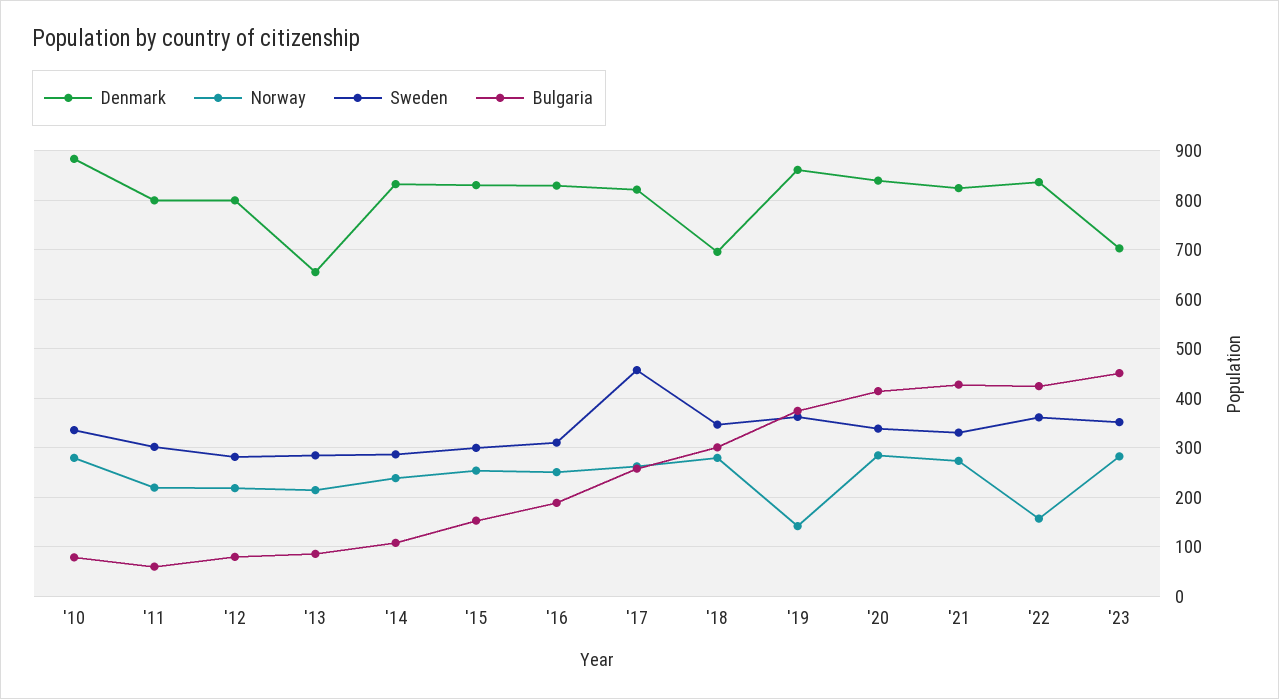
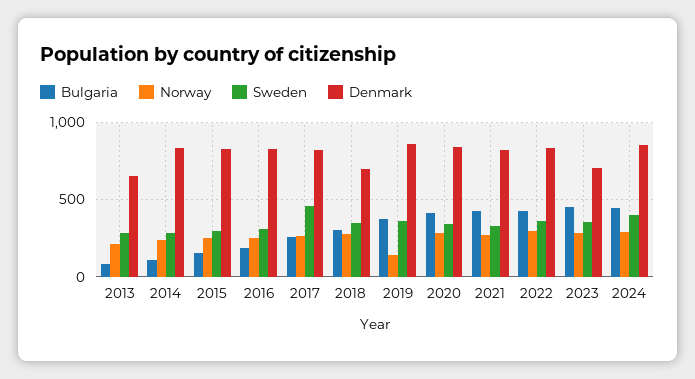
Denmark, '10: 880 -> none
Norway, '10: 280 -> none
Sweden, '10: 340 -> none
Bulgaria, '10: 80 -> none
Denmark, '11: 800 -> none
Norway, '11: 220 -> none
Sweden, '11: 300 -> none
Bulgaria, '11: 60 -> none
Denmark, '12: 800 -> none
Norway, '12: 220 -> none
Sweden, '12: 280 -> none
Bulgaria, '12: 80 -> none
Norway, '22: 160 -> 300
Bulgaria, 2024: none -> 450
Norway, 2024: none -> 300
Sweden, 2024: none -> 400
Denmark, 2024: none -> 850

